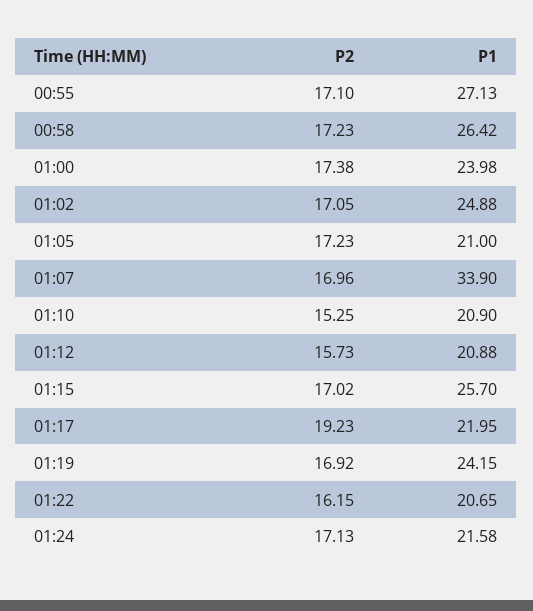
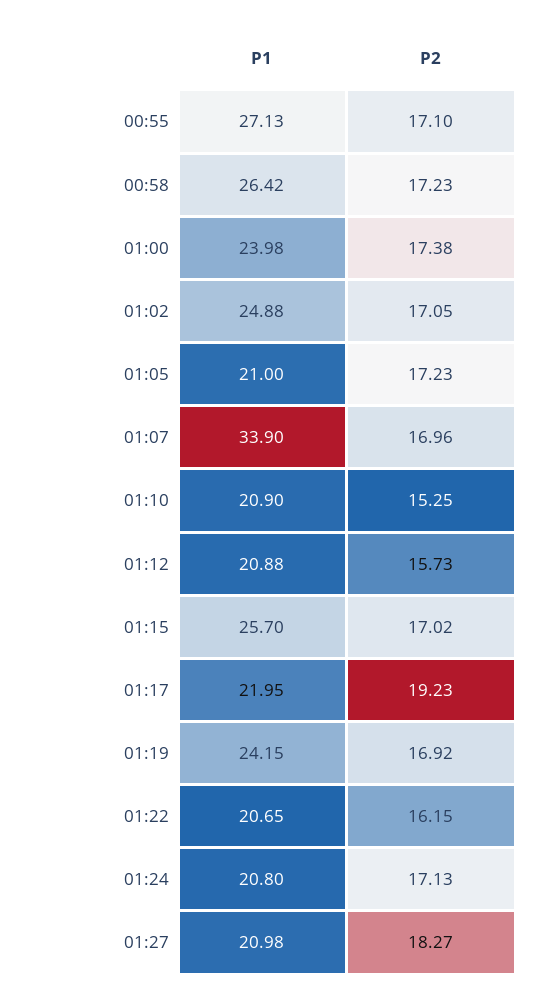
P1, 01:24: 21.58 -> 20.8
P1, 01:27: none -> 20.98
P2, 01:27: none -> 18.27

